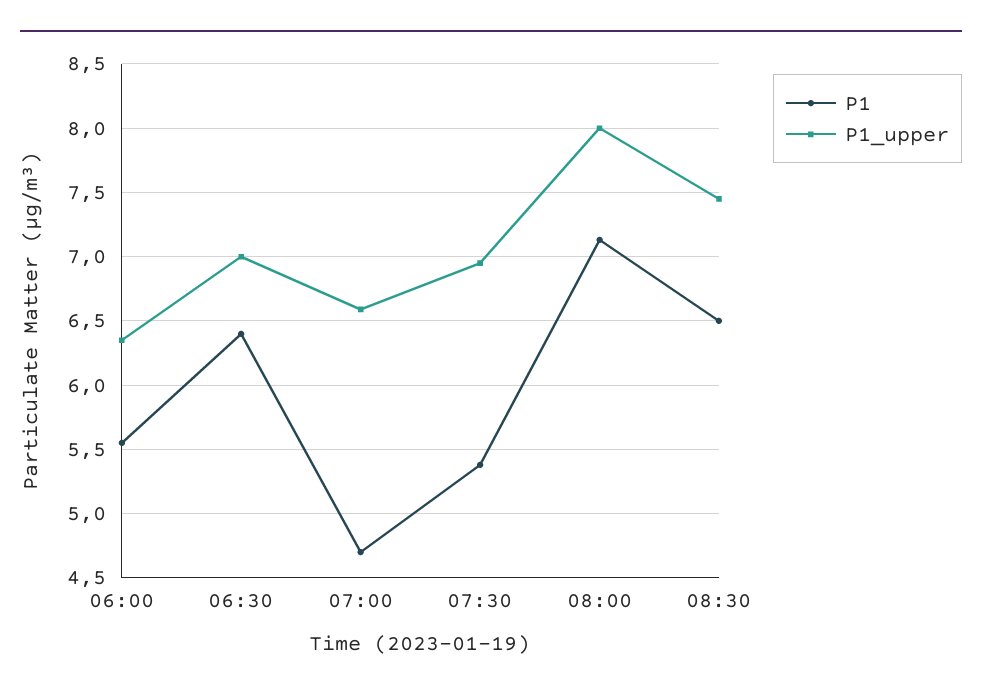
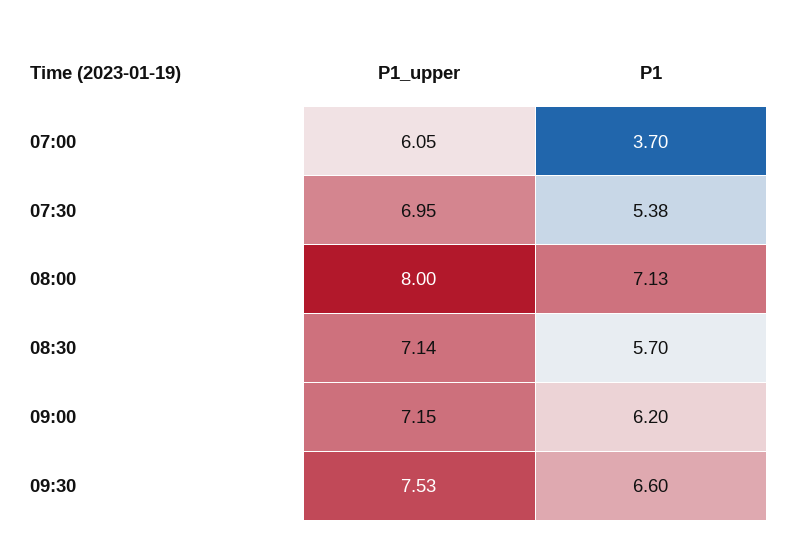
P1, 06:00: 5.55 -> none
P1_upper, 06:00: 6.35 -> none
P1, 06:30: 6.4 -> none
P1_upper, 06:30: 7 -> none
P1, 07:00: 4.7 -> 3.7
P1_upper, 07:00: 6.6 -> 6.05
P1, 08:30: 6.5 -> 5.7
P1_upper, 08:30: 7.45 -> 7.14
P1_upper, 09:00: none -> 7.15
P1, 09:00: none -> 6.2
P1_upper, 09:30: none -> 7.53
P1, 09:30: none -> 6.6

